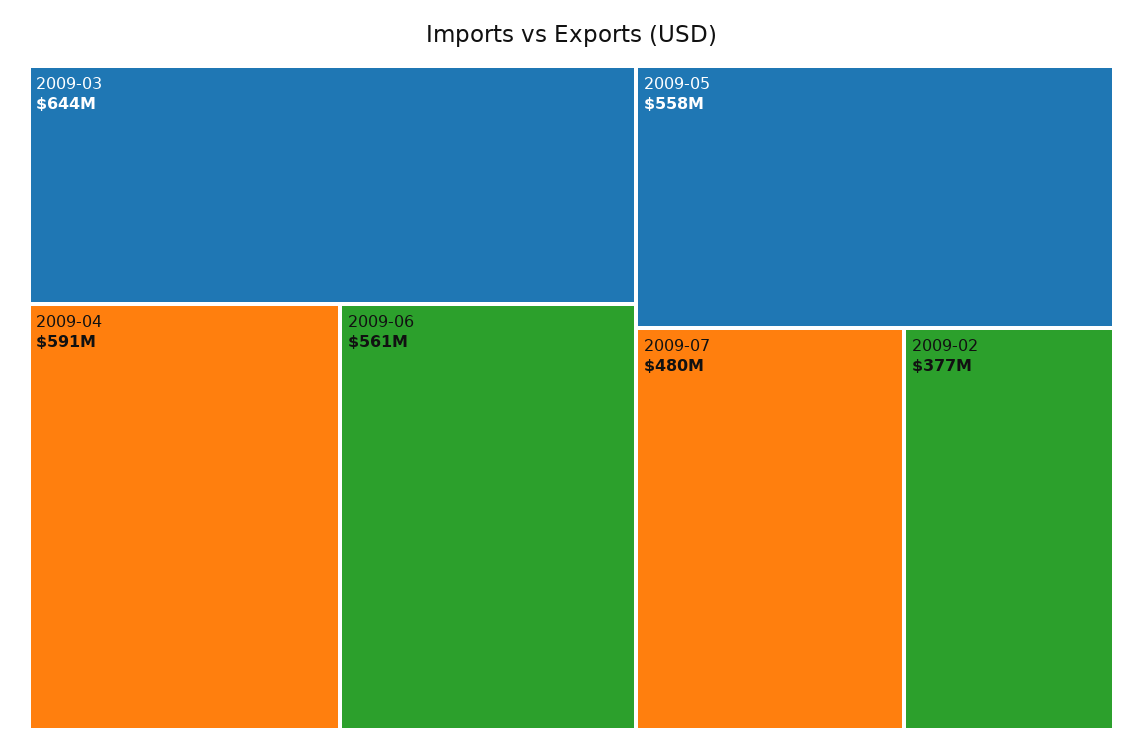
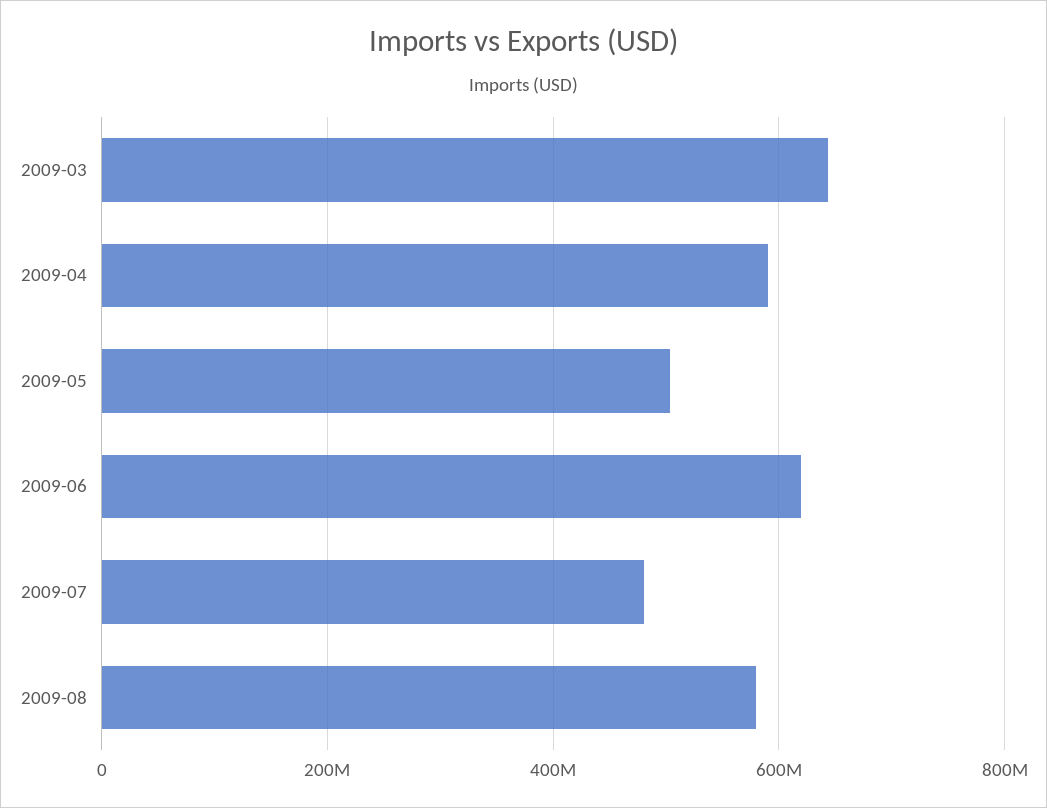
2009-06: 561000000 -> 620000000
2009-05: 558000000 -> 500000000
2009-02: 377000000 -> none
2009-08: none -> 580000000

